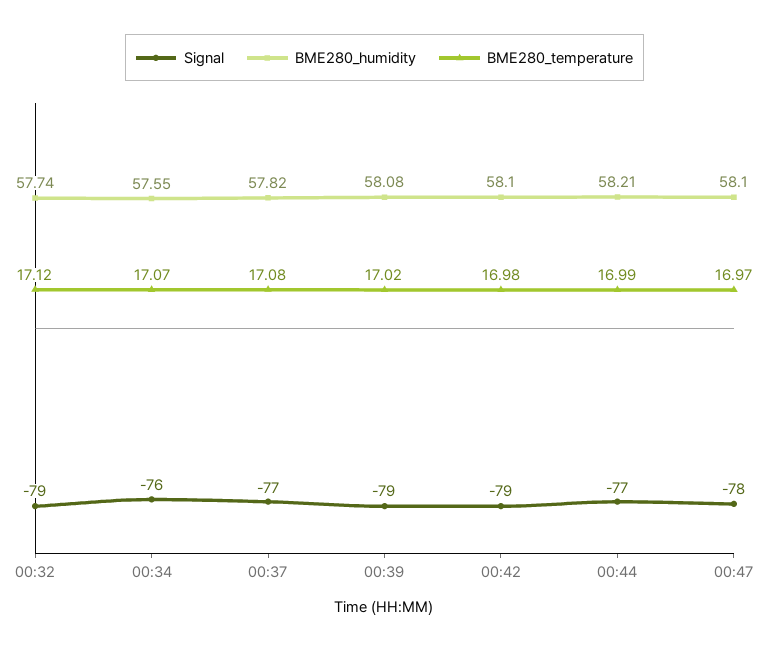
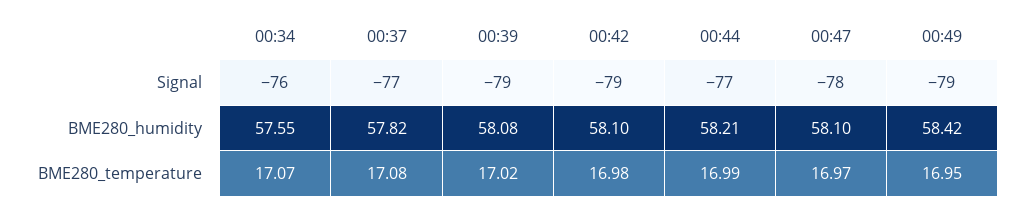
Signal, 00:32: -79 -> none
BME280_humidity, 00:32: 57.74 -> none
BME280_temperature, 00:32: 17.12 -> none
Signal, 00:49: none -> -79
BME280_humidity, 00:49: none -> 58.42
BME280_temperature, 00:49: none -> 16.95

